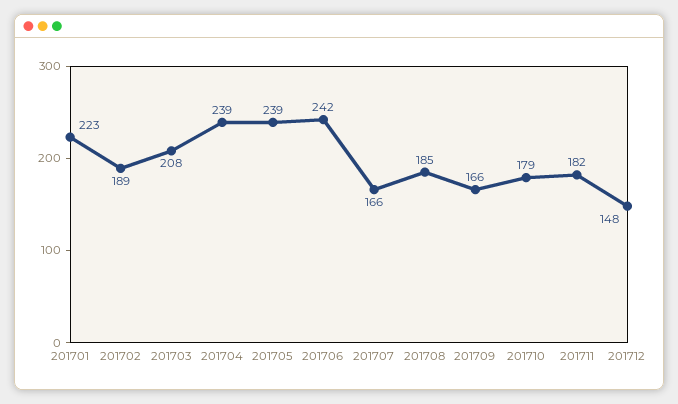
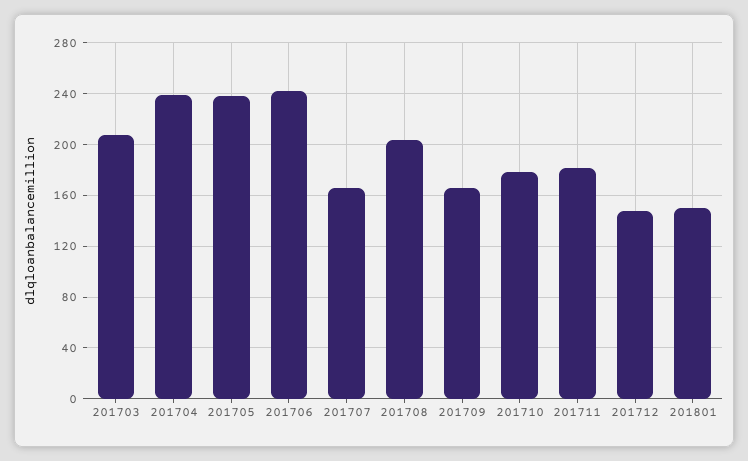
201701: 223 -> none
201702: 189 -> none
201708: 185 -> 205
201801: none -> 150

